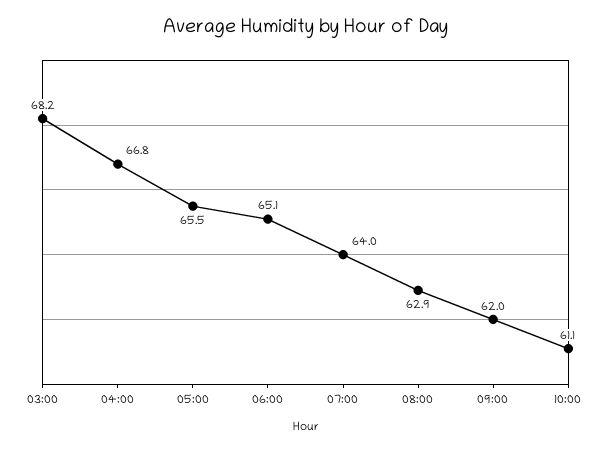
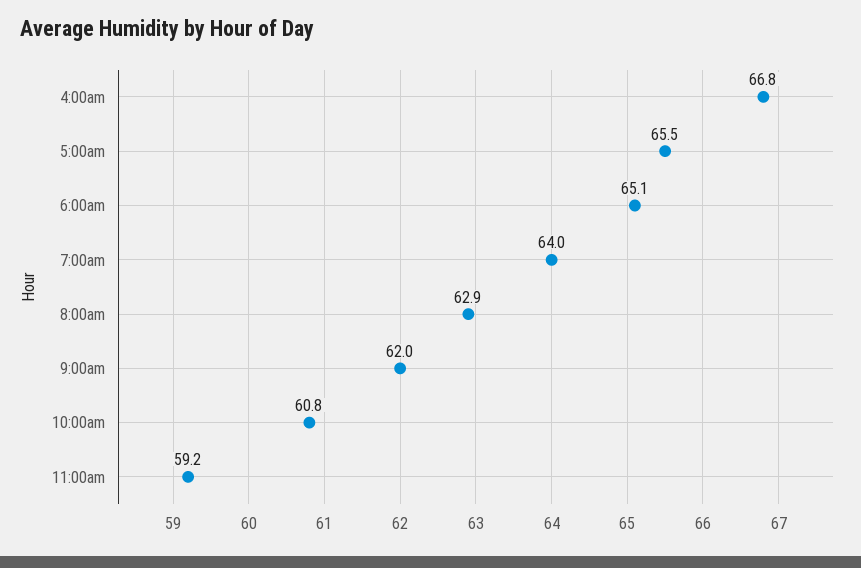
03:00: 68.2 -> none
10:00: 61.1 -> 60.8
11:00am: none -> 59.2

